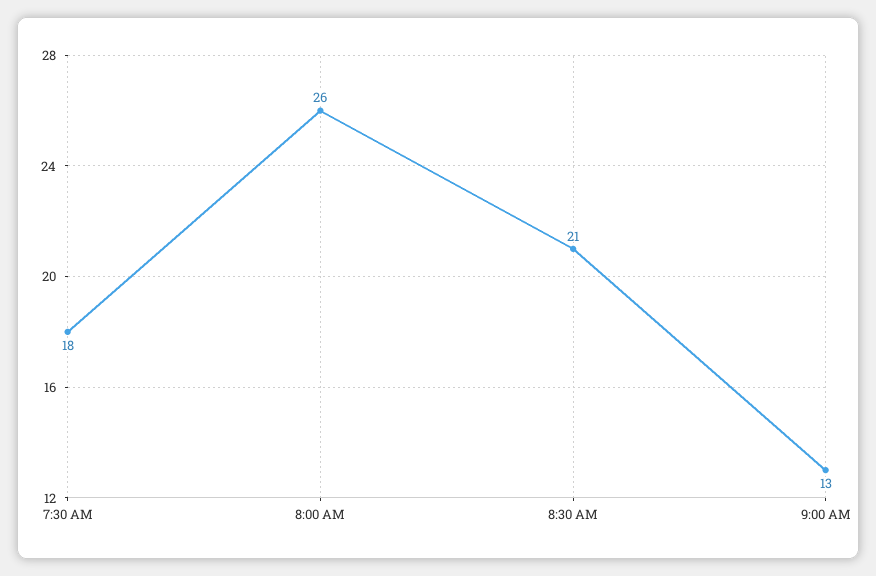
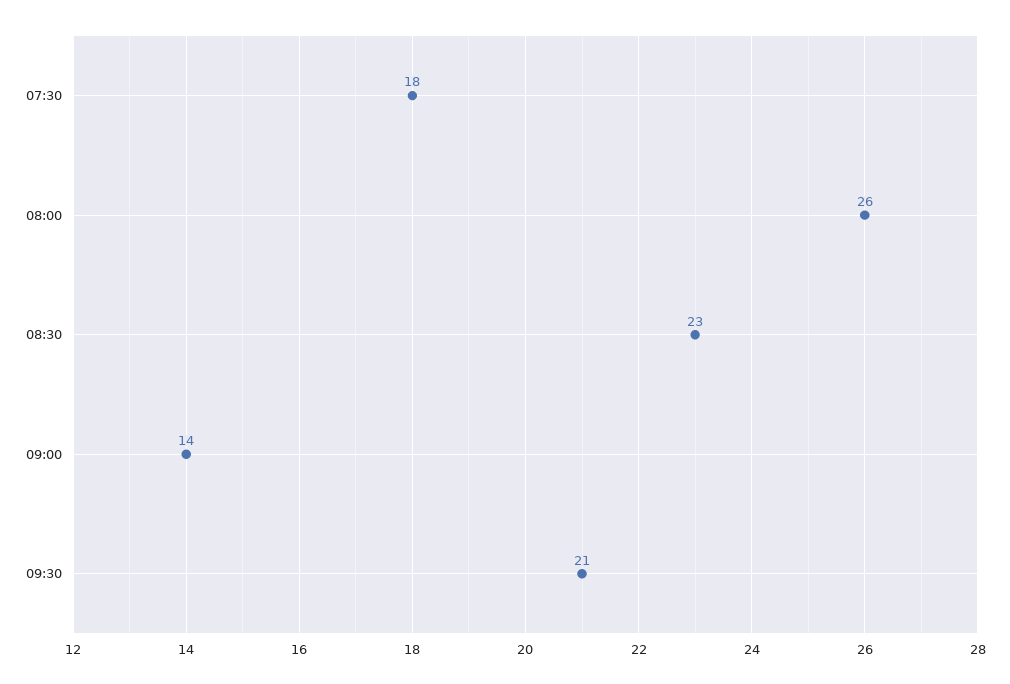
8:30 AM: 21 -> 23
9:00 AM: 13 -> 14
09:30: none -> 21

